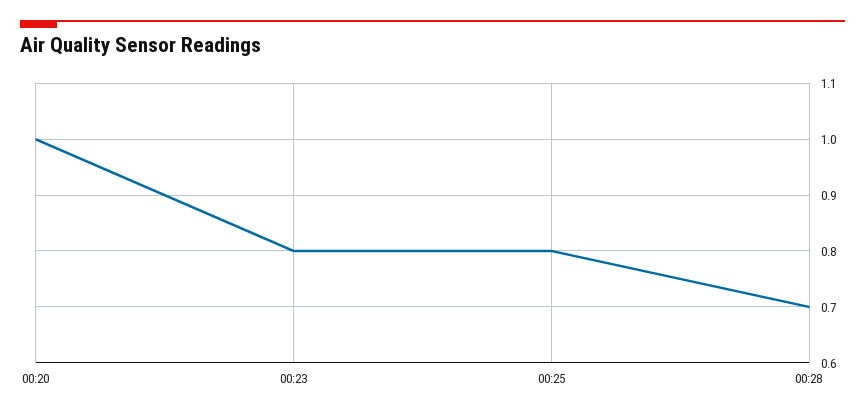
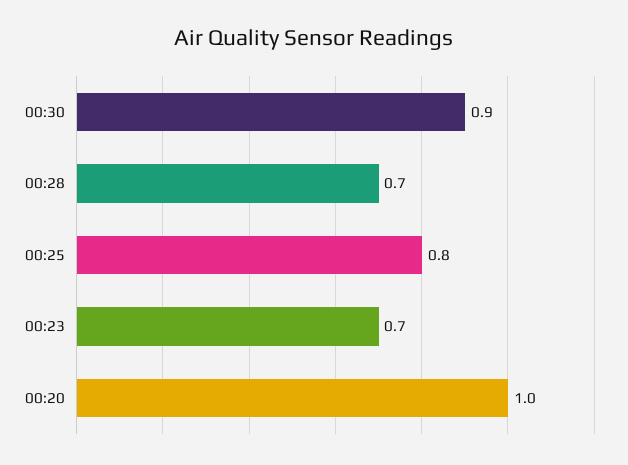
00:23: 0.8 -> 0.7
00:30: none -> 0.9

